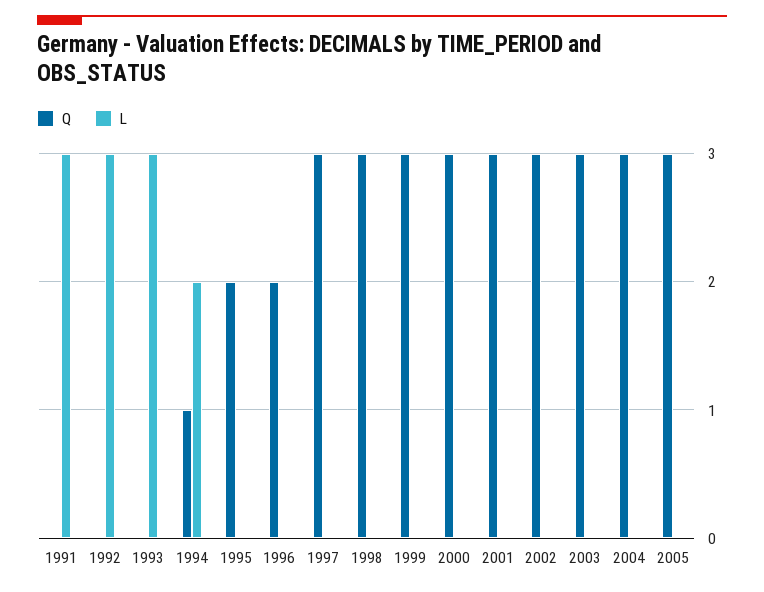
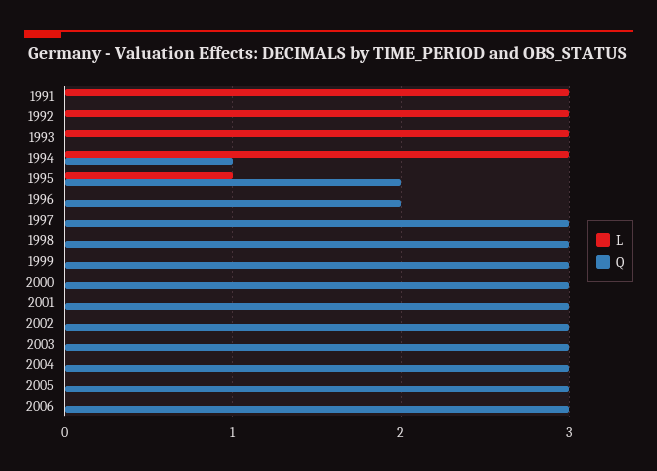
L, 1994: 2 -> 3
L, 1995: 0 -> 1
L, 2006: none -> 0
Q, 2006: none -> 3

